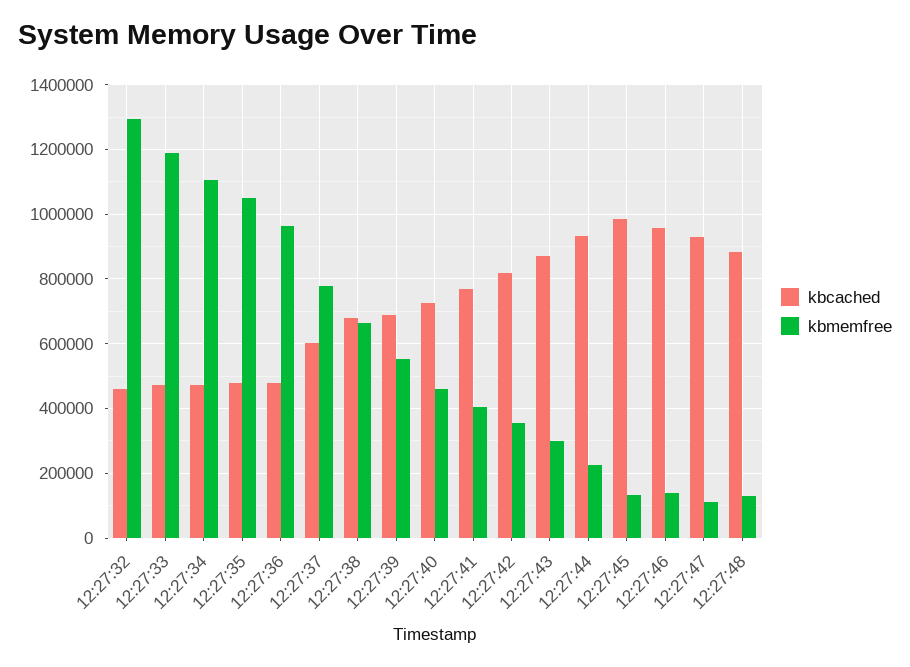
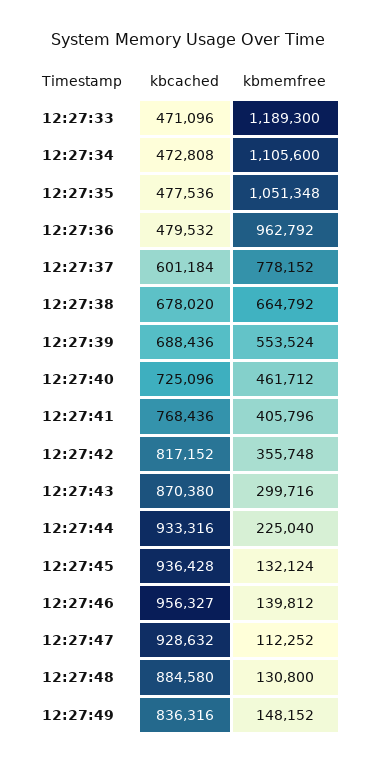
kbcached, 12:27:32: 460000 -> none
kbmemfree, 12:27:32: 1300000 -> none
kbcached, 12:27:45: 980000 -> 936428
kbcached, 12:27:49: none -> 836316
kbmemfree, 12:27:49: none -> 148152

